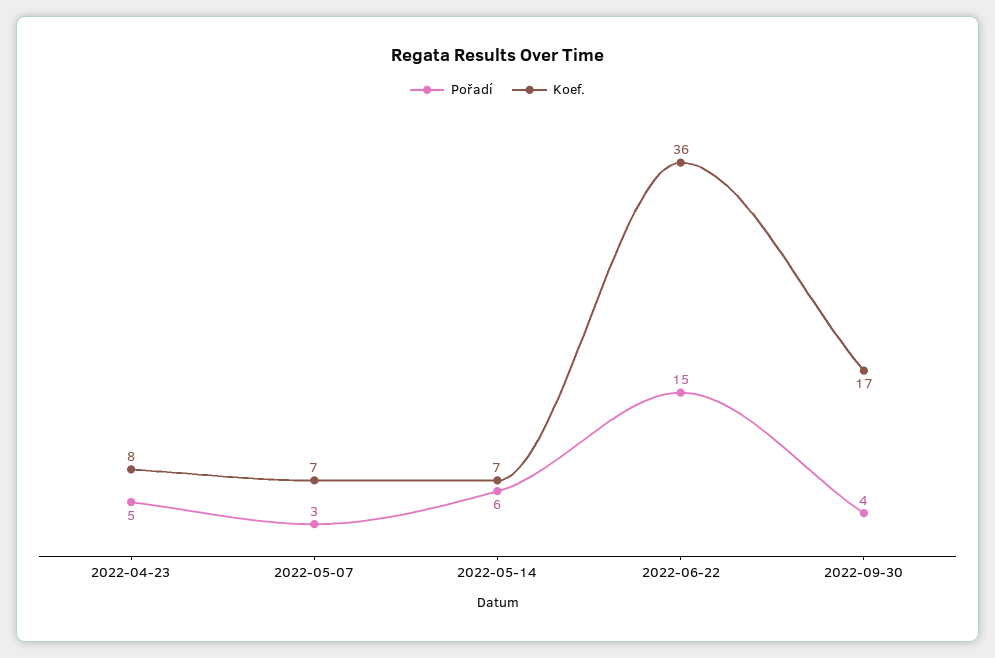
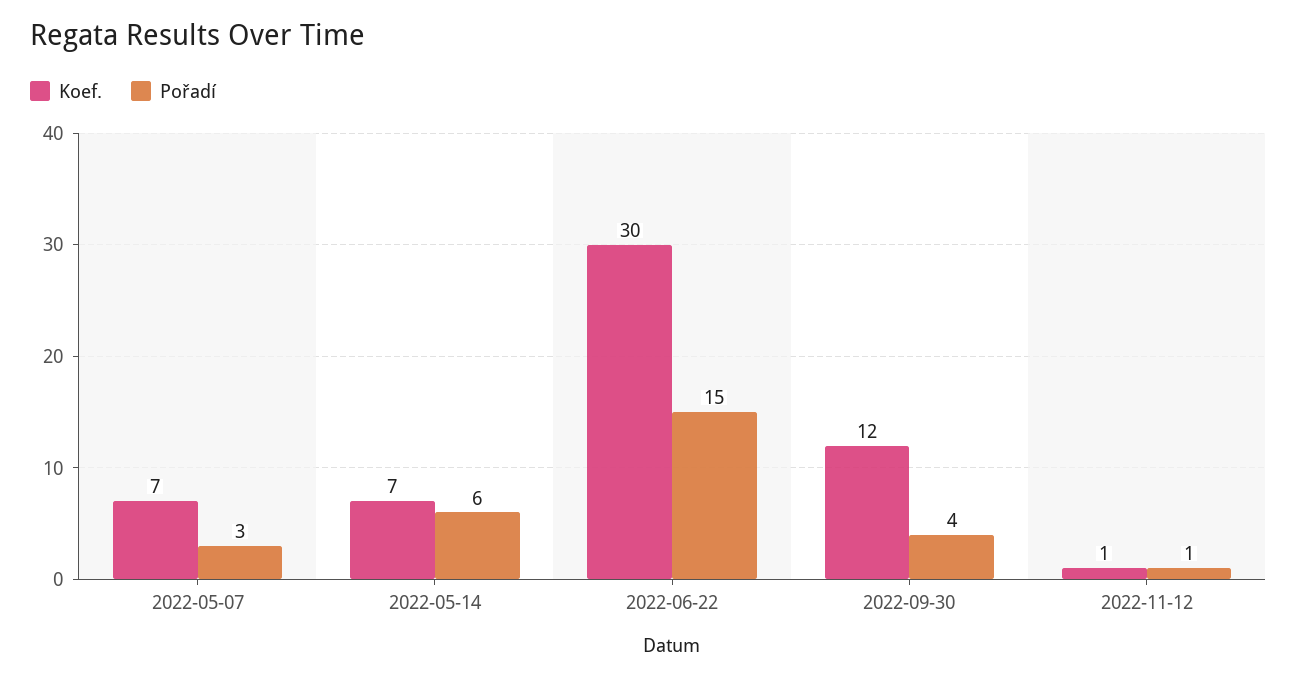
Pořadí, 2022-04-23: 5 -> none
Koef., 2022-04-23: 8 -> none
Koef., 2022-06-22: 36 -> 30
Koef., 2022-09-30: 17 -> 12
Koef., 2022-11-12: none -> 1
Pořadí, 2022-11-12: none -> 1

